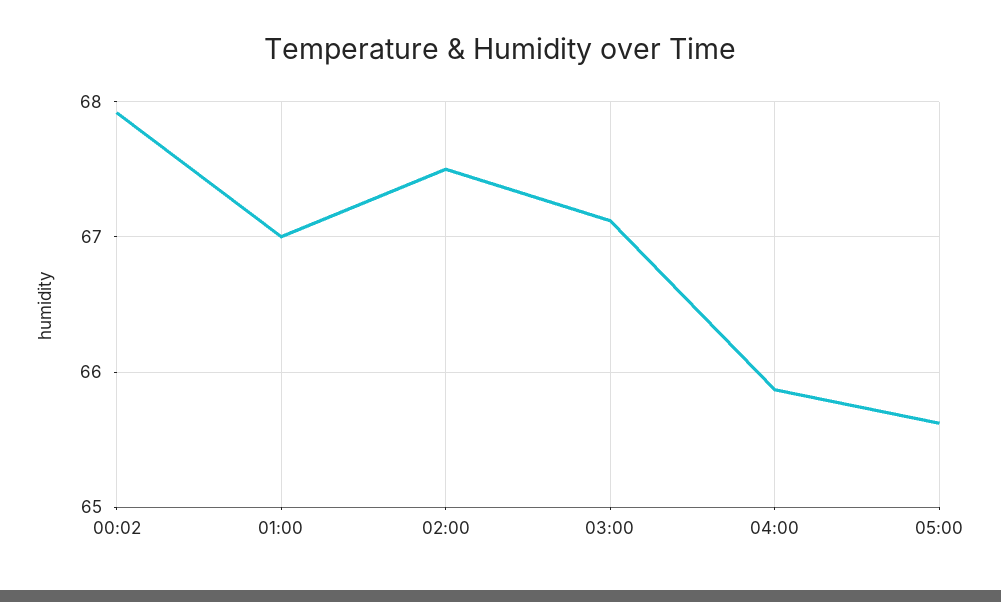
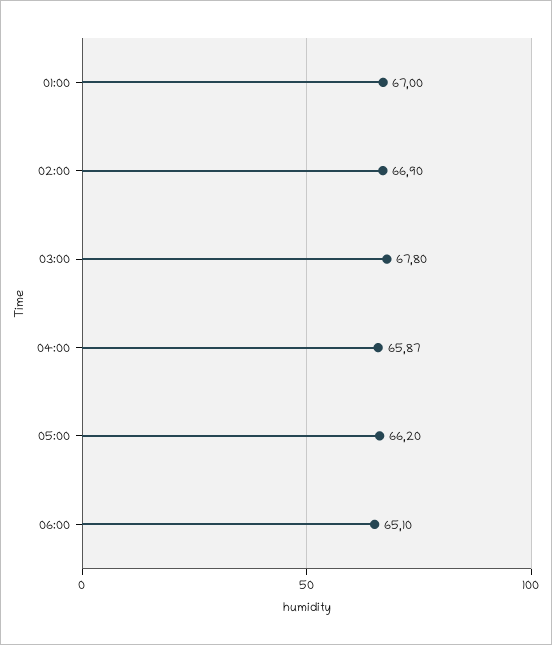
00:02: 67.9 -> none
02:00: 67.5 -> 66.9
03:00: 67.1 -> 67.8
05:00: 65.6 -> 66.2
06:00: none -> 65.1

